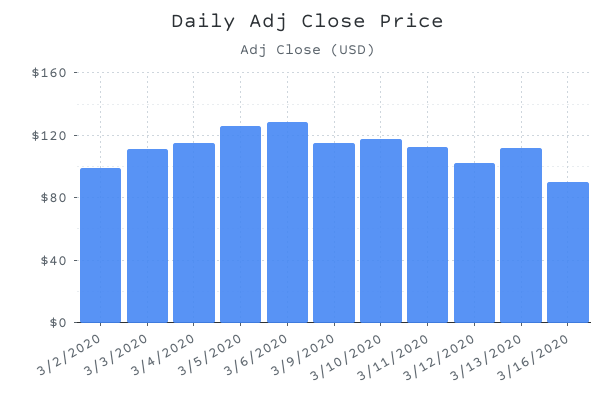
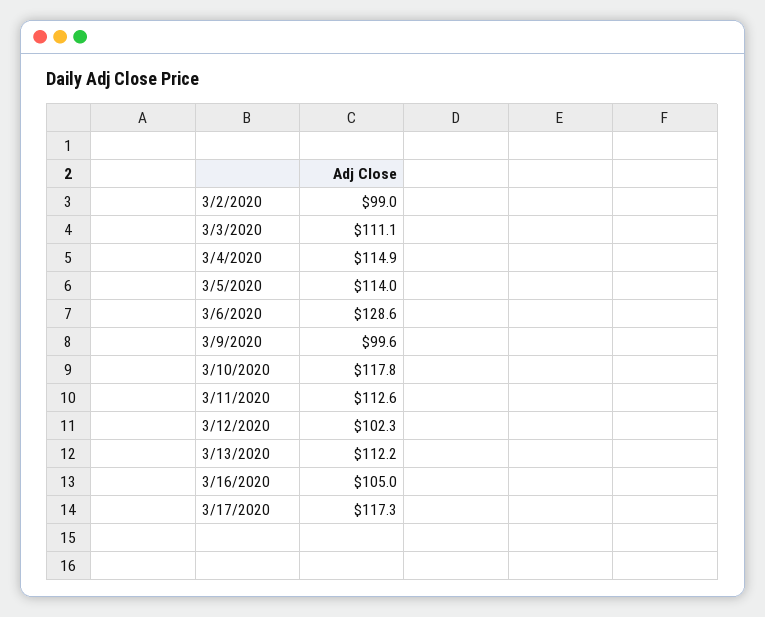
3/5/2020: 125 -> 114
3/9/2020: 115 -> 99.6
3/16/2020: 90 -> 105
3/17/2020: none -> 117.3

